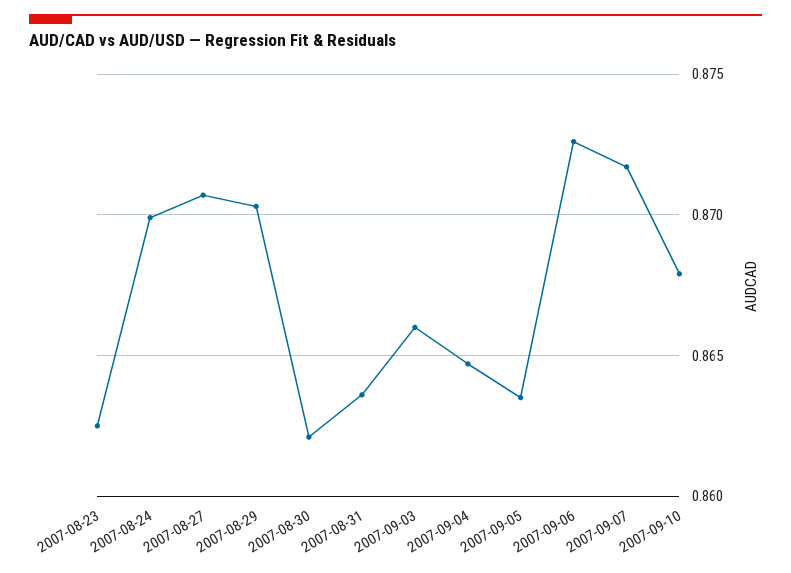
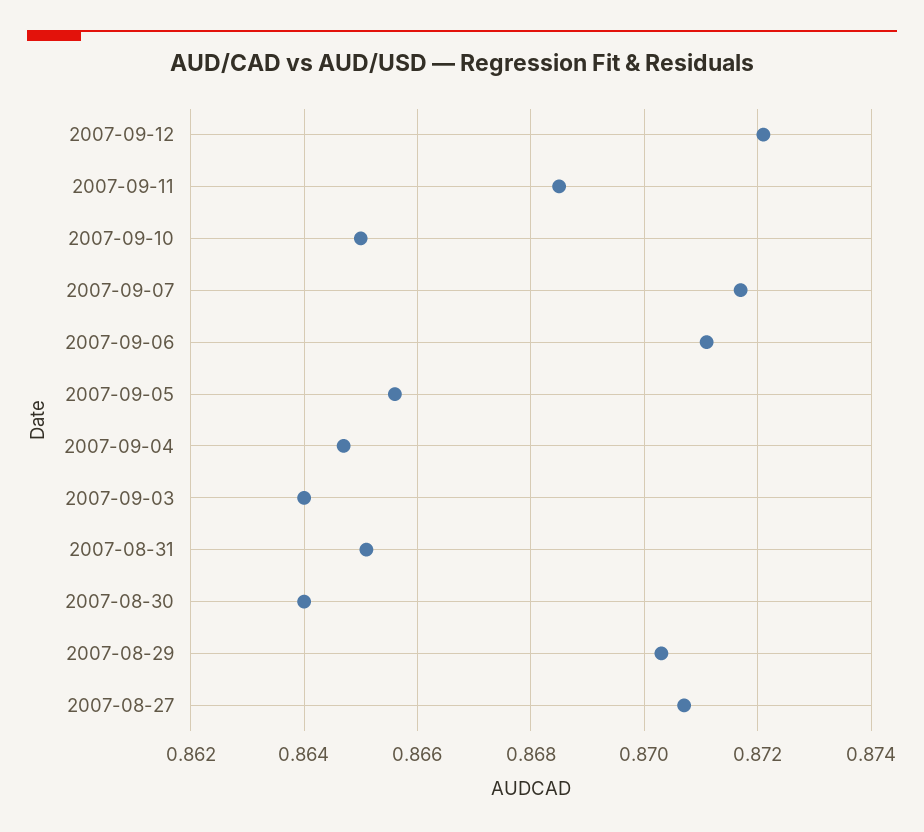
2007-08-23: 0.8625 -> none
2007-08-24: 0.87 -> none
2007-08-30: 0.862 -> 0.864
2007-08-31: 0.8635 -> 0.865
2007-09-03: 0.866 -> 0.864
2007-09-05: 0.8635 -> 0.8655
2007-09-06: 0.8725 -> 0.871
2007-09-10: 0.868 -> 0.865
2007-09-12: none -> 0.872
2007-09-11: none -> 0.8685

